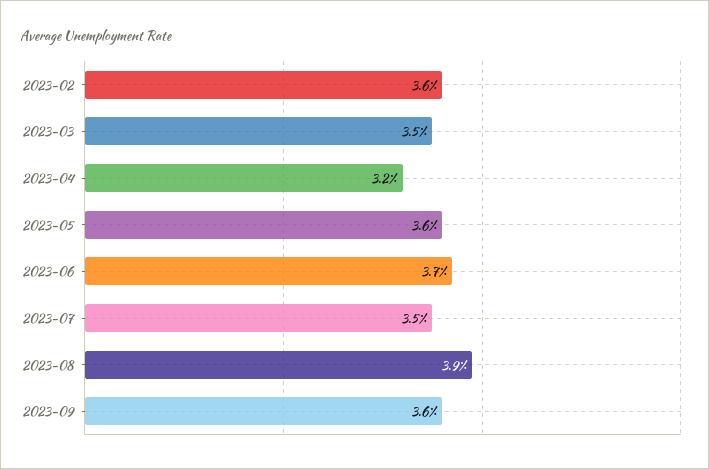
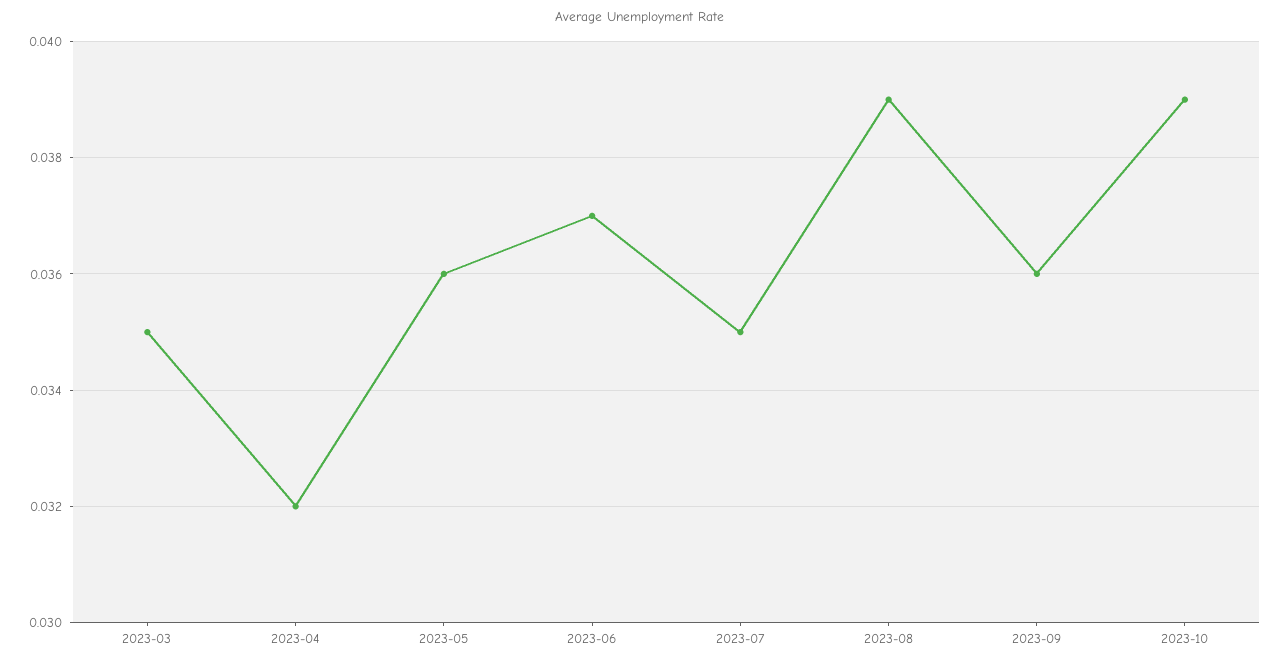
2023-02: 0.036 -> none
2023-10: none -> 0.039

